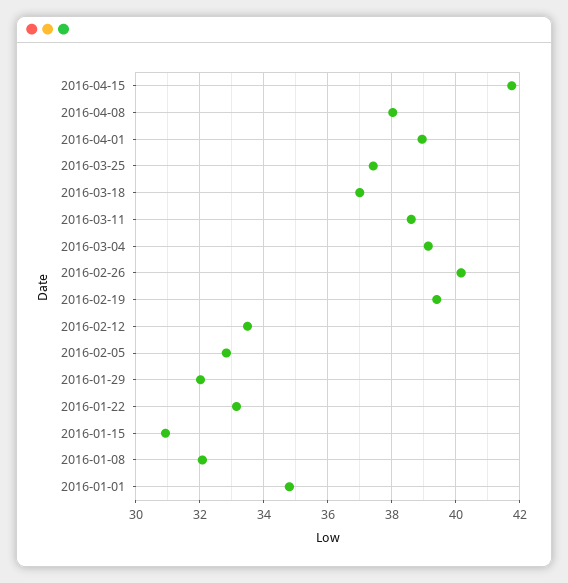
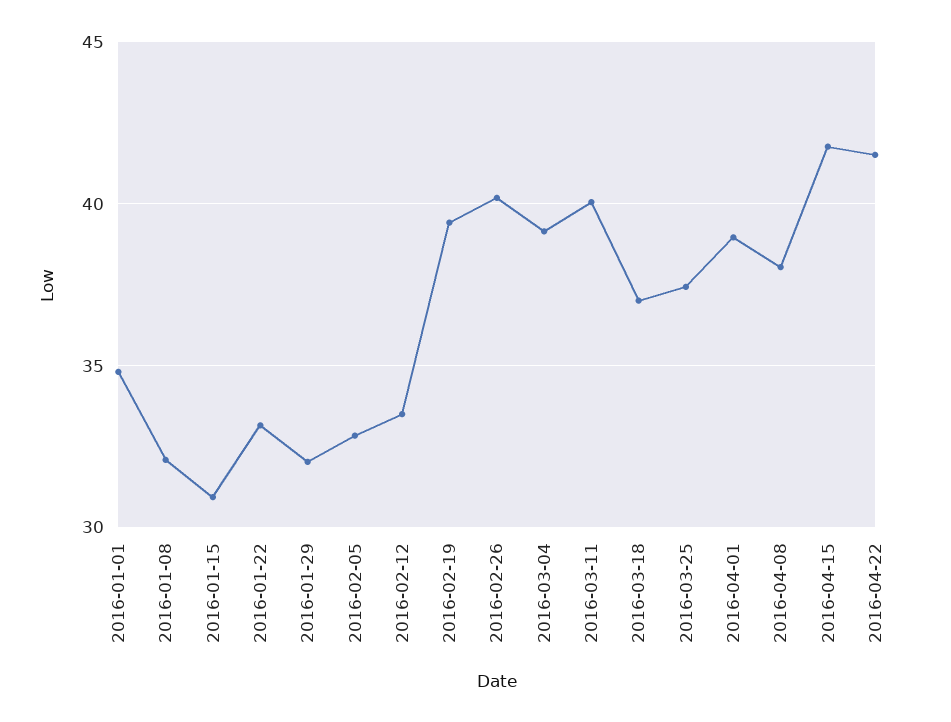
2016-03-11: 38.6 -> 40
2016-04-22: none -> 41.5

